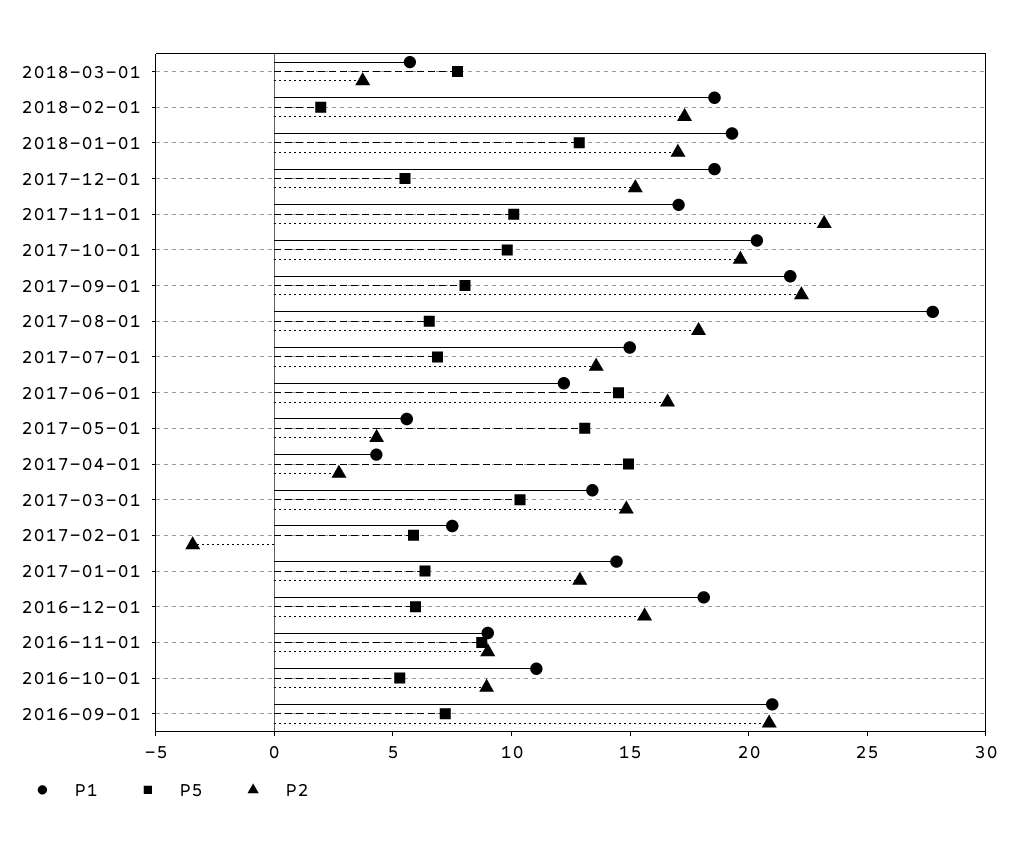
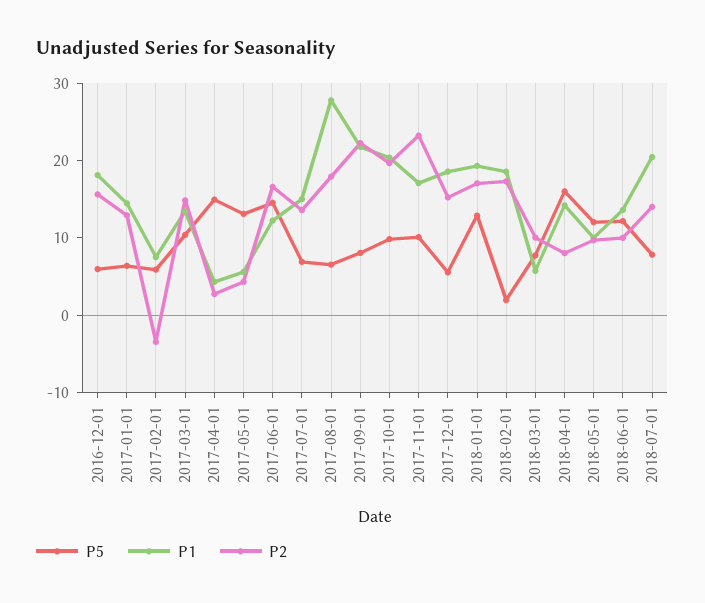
P2, 2018-03-01: 4 -> 10
P1, 2016-11-01: 9 -> none
P5, 2016-11-01: 9 -> none
P2, 2016-11-01: 9 -> none
P1, 2016-10-01: 11 -> none
P5, 2016-10-01: 5 -> none
P2, 2016-10-01: 9 -> none
P1, 2016-09-01: 21 -> none
P5, 2016-09-01: 7 -> none
P2, 2016-09-01: 21 -> none
P5, 2018-04-01: none -> 16
P1, 2018-04-01: none -> 14
P2, 2018-04-01: none -> 8
P5, 2018-05-01: none -> 12
P1, 2018-05-01: none -> 10
P2, 2018-05-01: none -> 10
P5, 2018-06-01: none -> 12
P1, 2018-06-01: none -> 14
P2, 2018-06-01: none -> 10
P5, 2018-07-01: none -> 8
P1, 2018-07-01: none -> 20
P2, 2018-07-01: none -> 14

